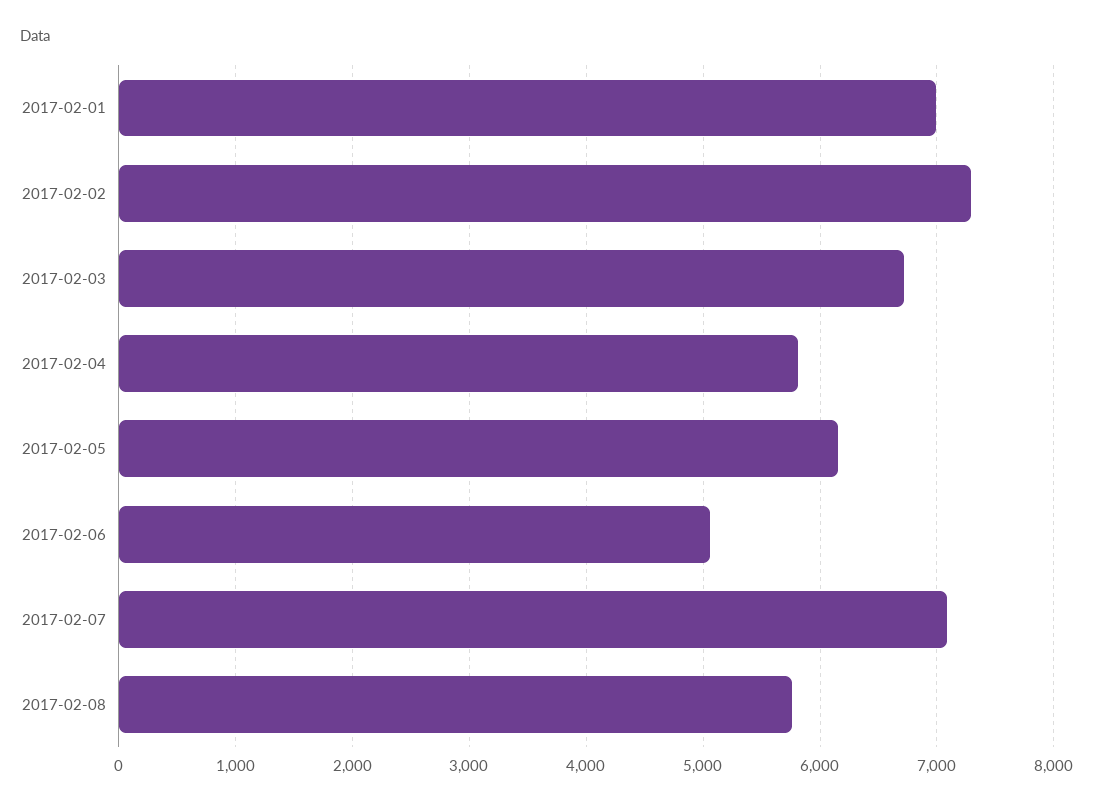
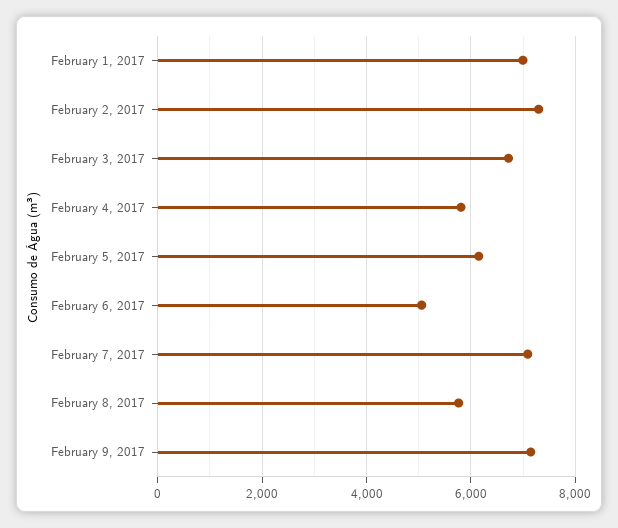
February 9, 2017: none -> 7200

